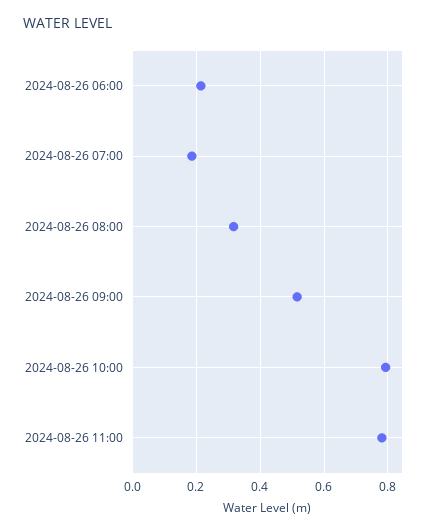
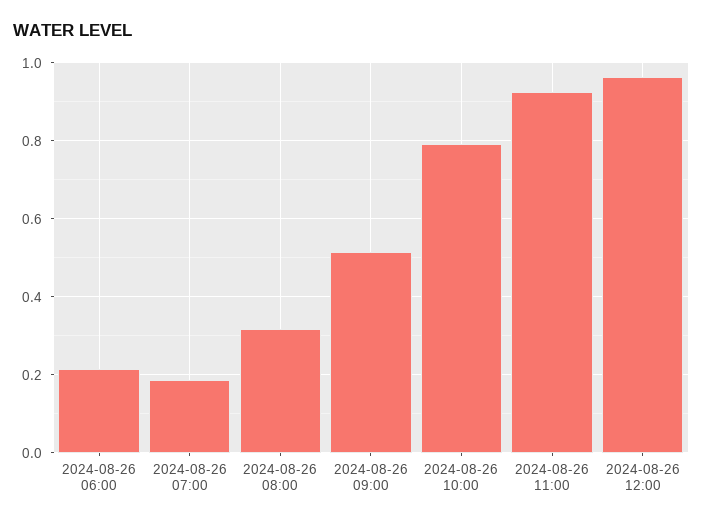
2024-08-26 11:00: 0.78 -> 0.92
2024-08-26 12:00: none -> 0.96

